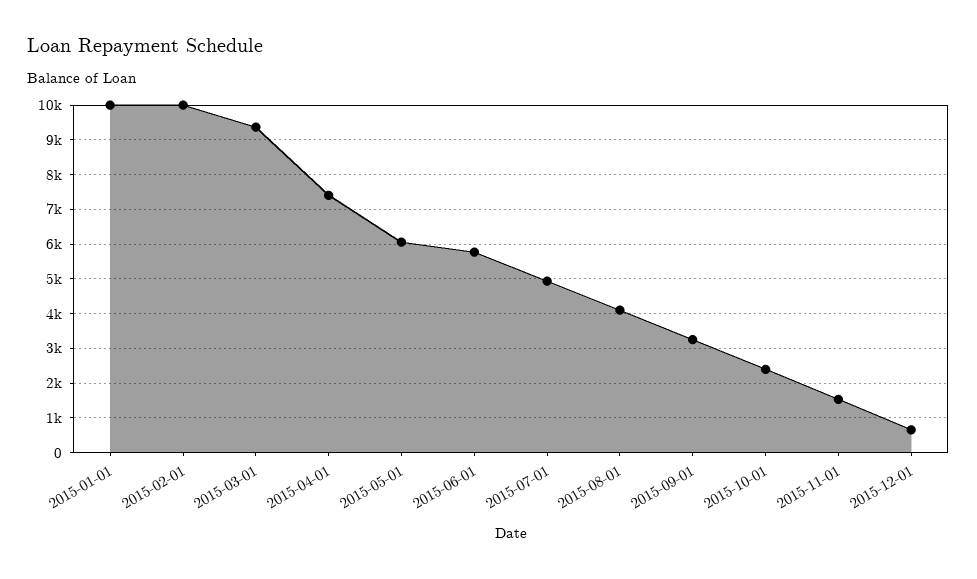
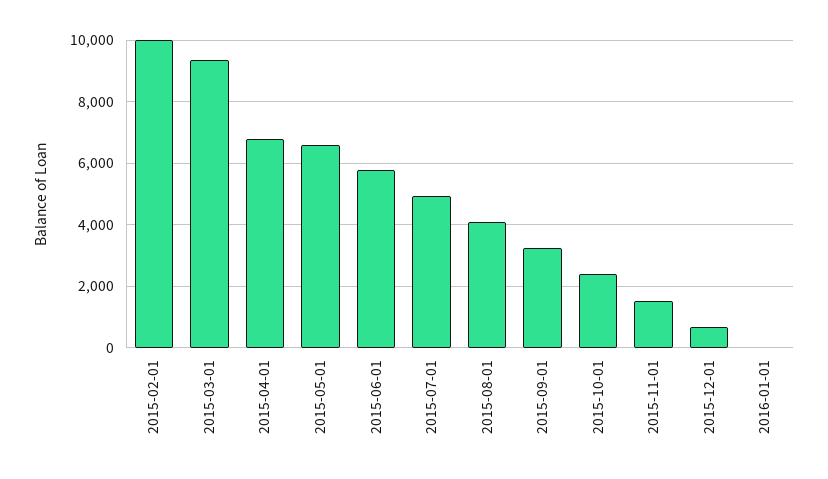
2015-01-01: 10000 -> none
2015-04-01: 7400 -> 6800
2015-05-01: 6000 -> 6600
2016-01-01: none -> 0

